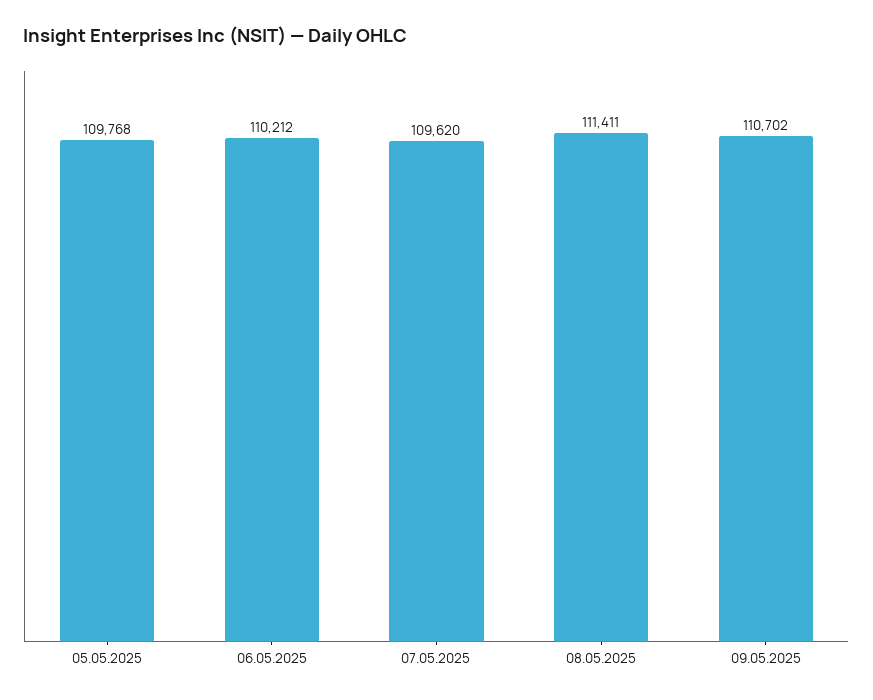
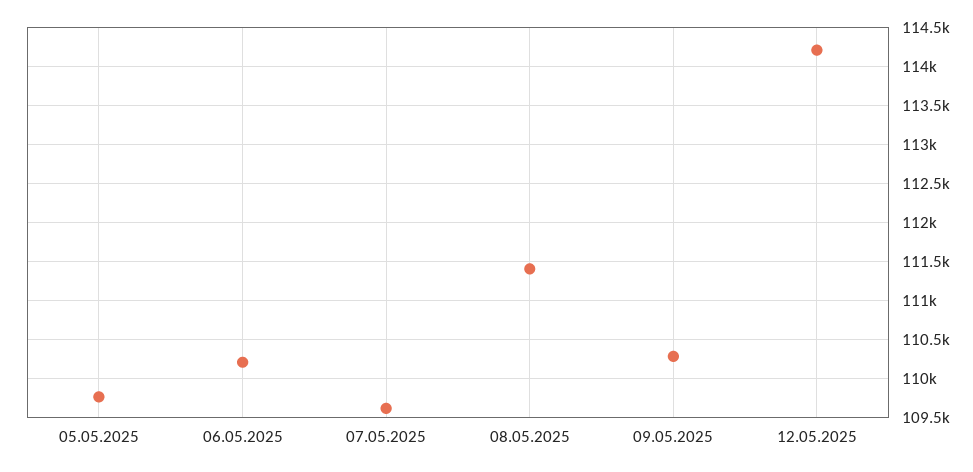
09.05.2025: 110702 -> 110300
12.05.2025: none -> 114200

